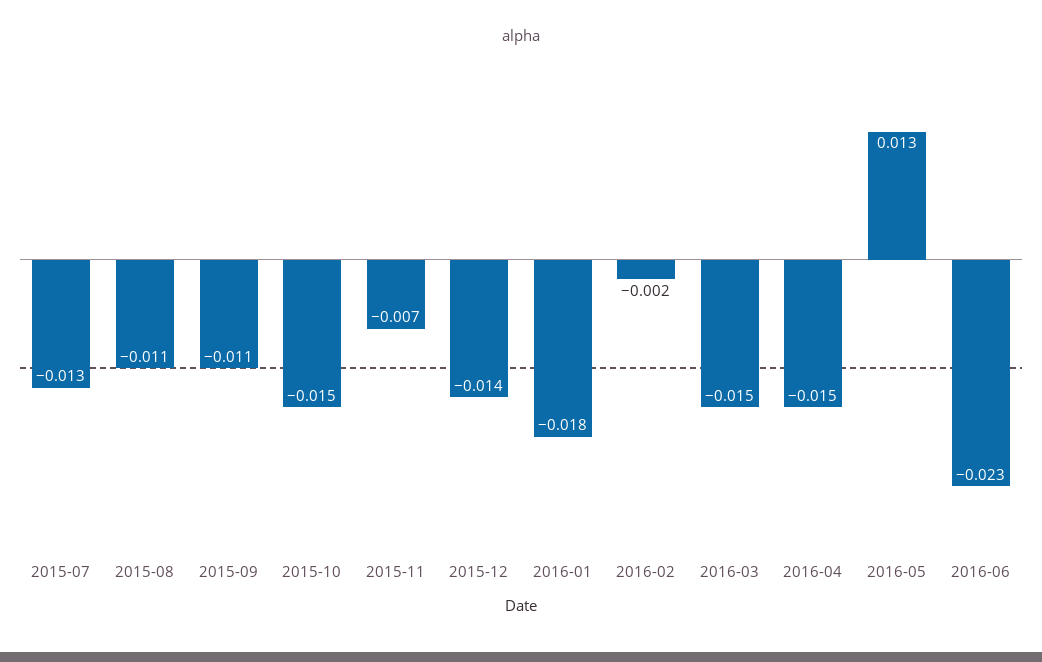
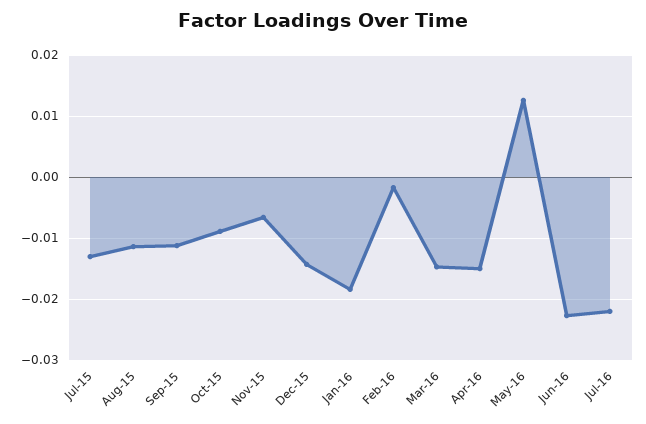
2015-10: -0.015 -> -0.009
Jul-16: none -> -0.022

